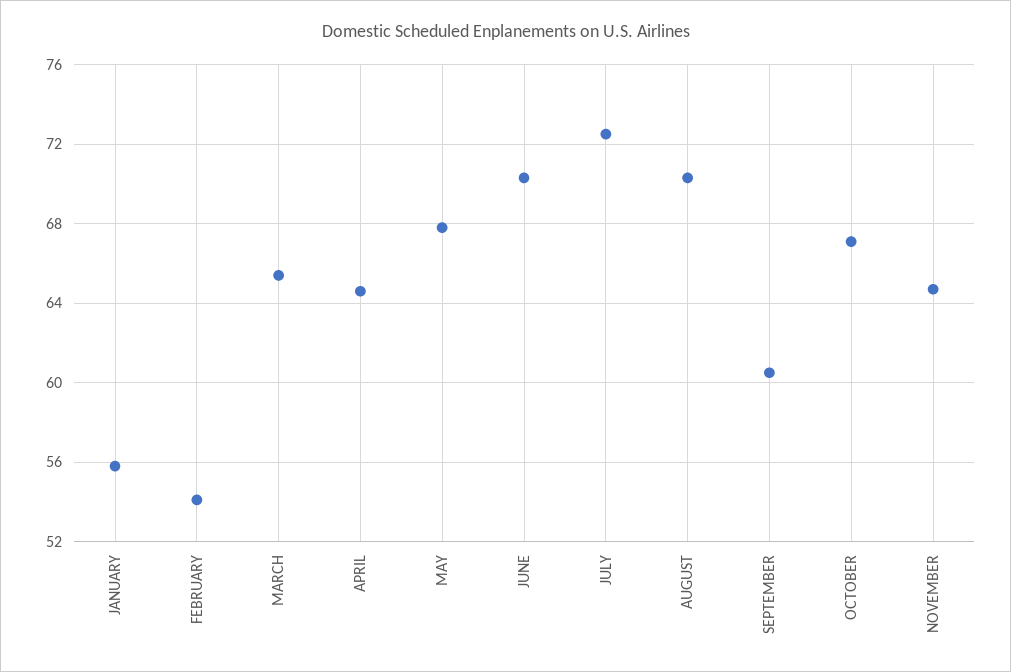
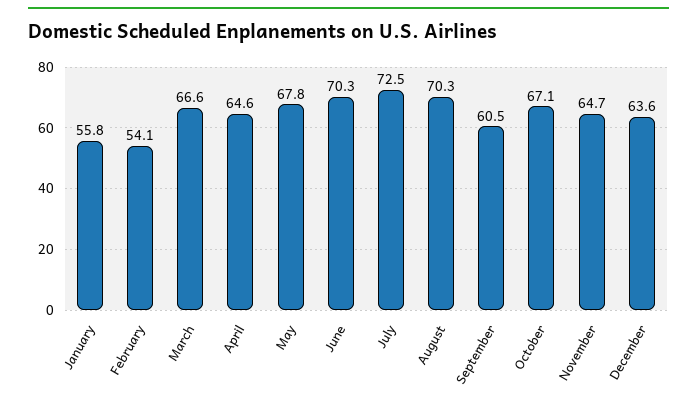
MARCH: 65.5 -> 66.6
December: none -> 63.6

